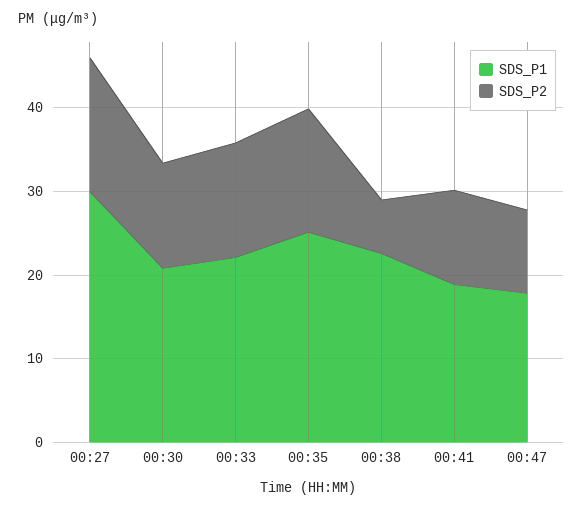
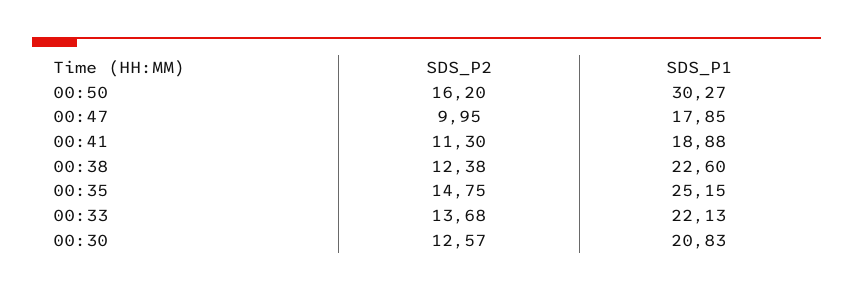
SDS_P1, 00:27: 30 -> none
SDS_P2, 00:27: 16 -> none
SDS_P2, 00:38: 6 -> 12.38
SDS_P2, 00:50: none -> 16.2
SDS_P1, 00:50: none -> 30.27

